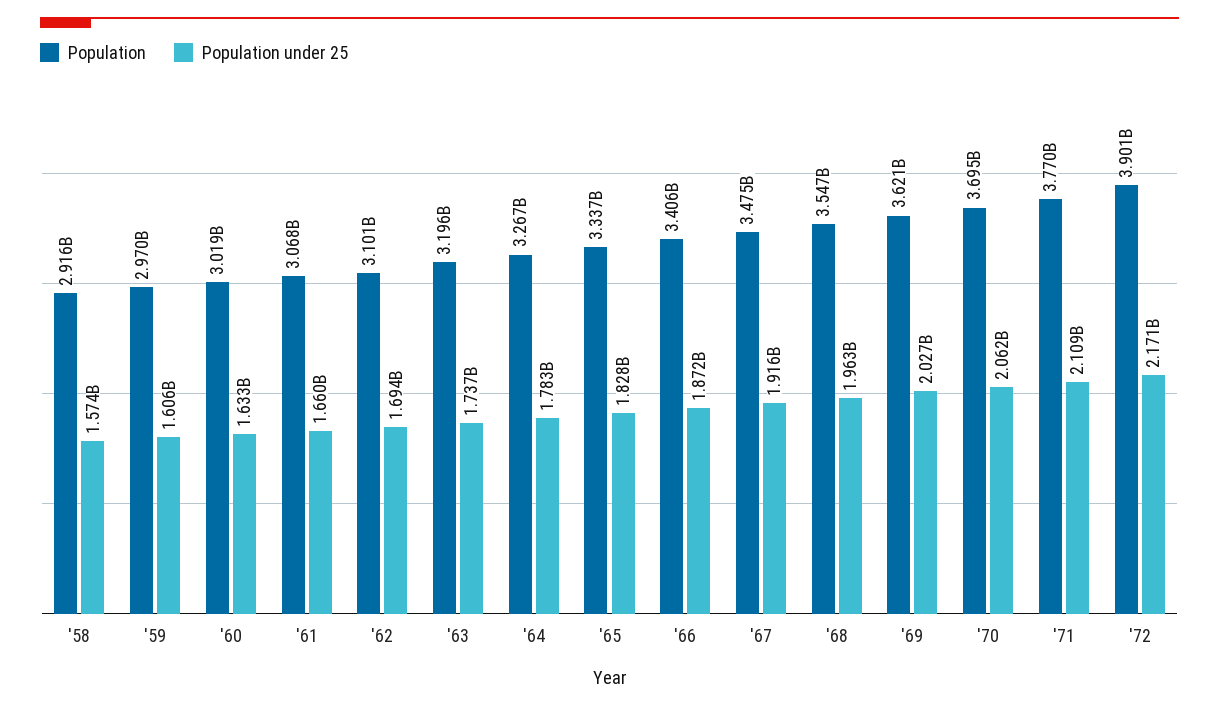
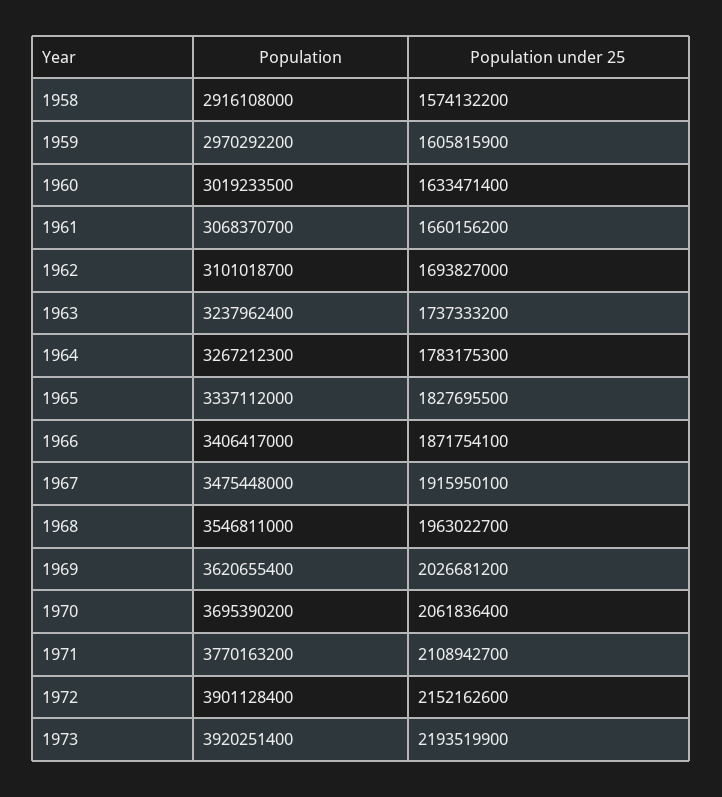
Population, '63: 3196000000 -> 3237962400
Population under 25, '72: 2171000000 -> 2152162600
Population, 1973: none -> 3920251400
Population under 25, 1973: none -> 2193519900

